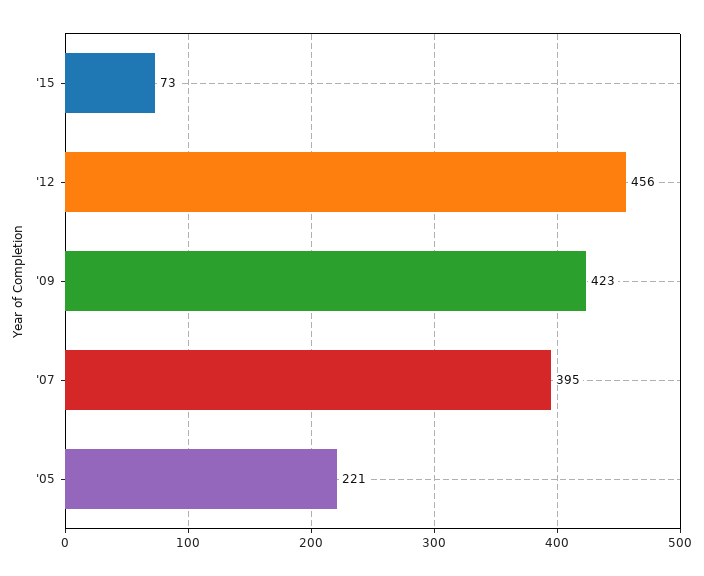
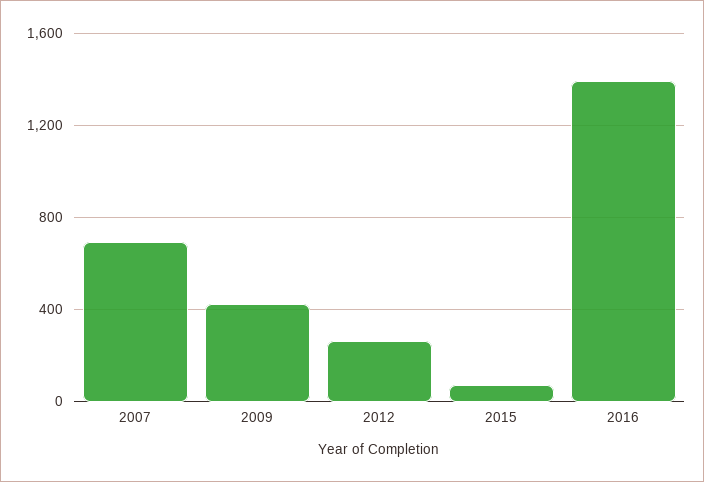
'12: 456 -> 250
'07: 395 -> 700
'05: 221 -> none
2016: none -> 1400

